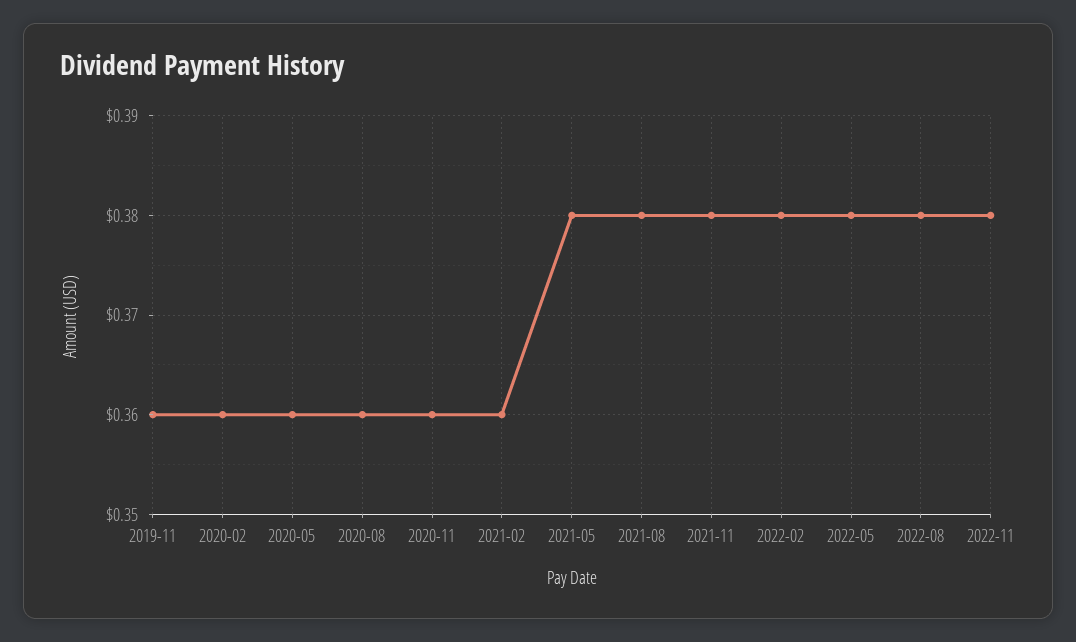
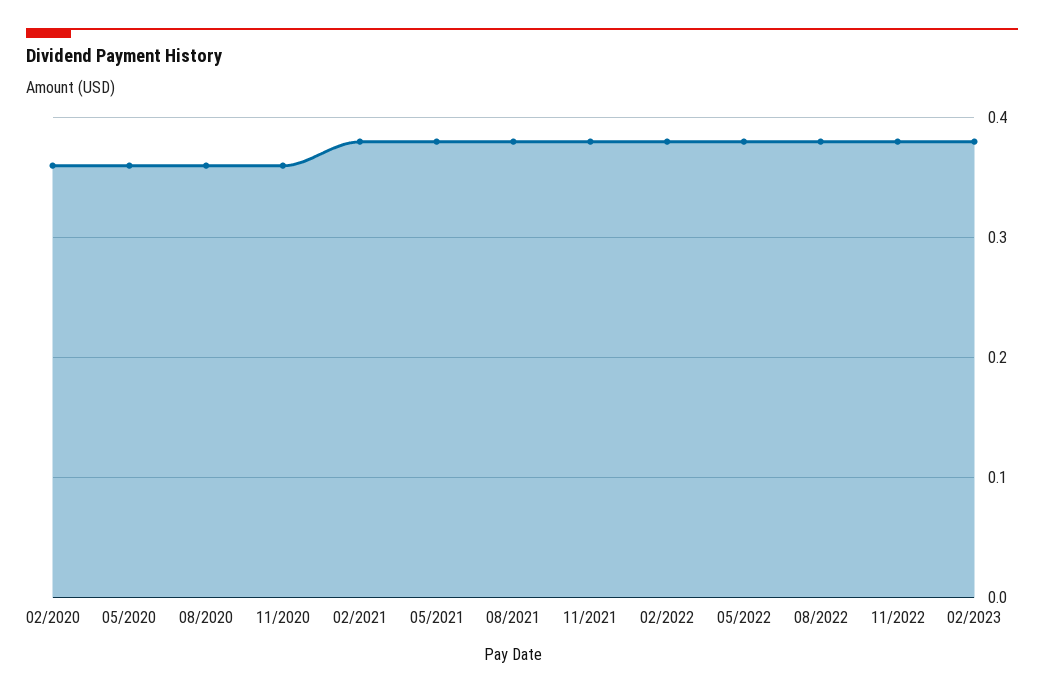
2019-11: 0.36 -> none
2021-02: 0.36 -> 0.38
02/2023: none -> 0.38

